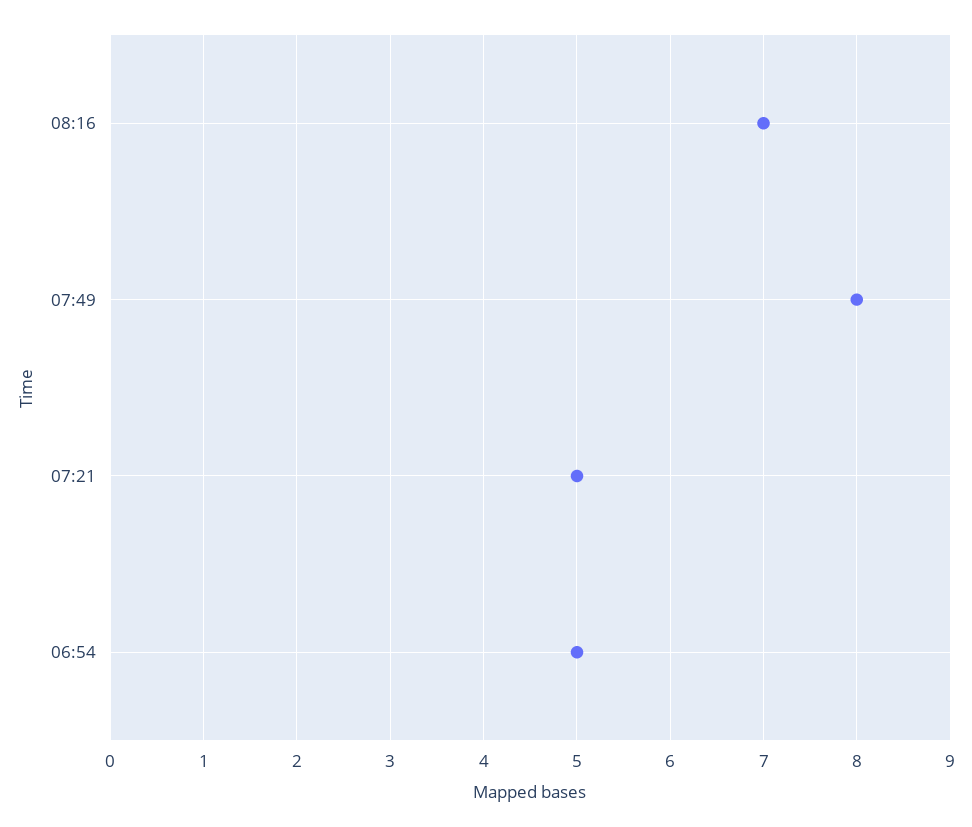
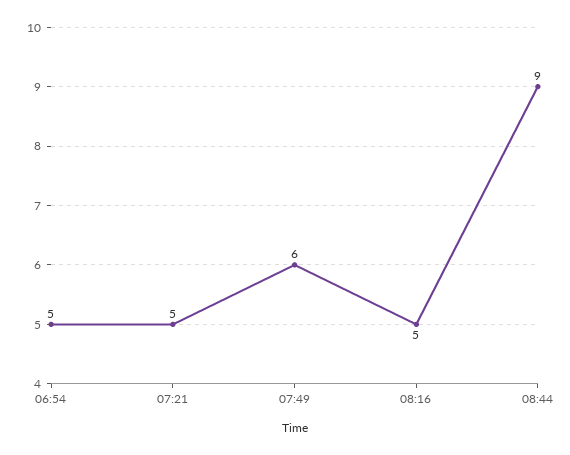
08:16: 7 -> 5
07:49: 8 -> 6
08:44: none -> 9

